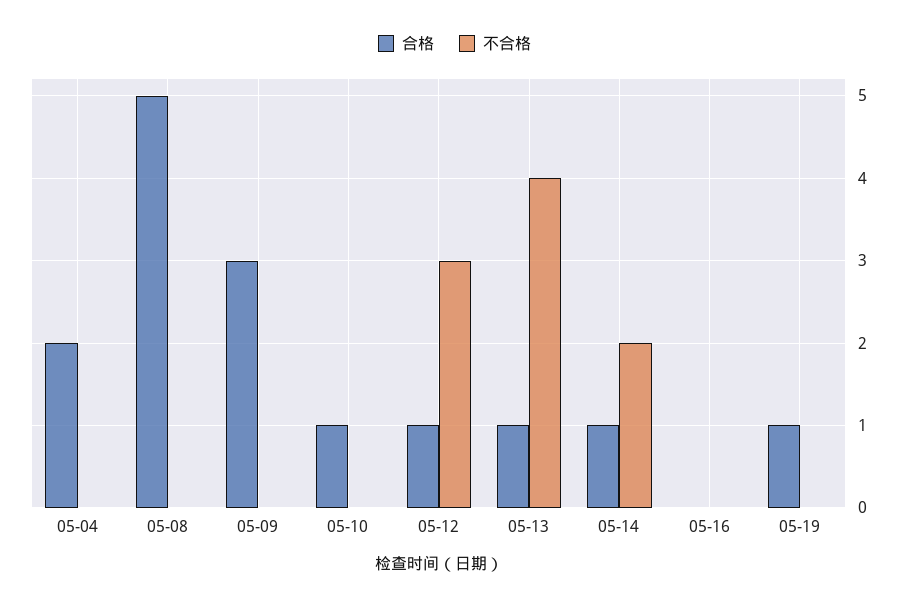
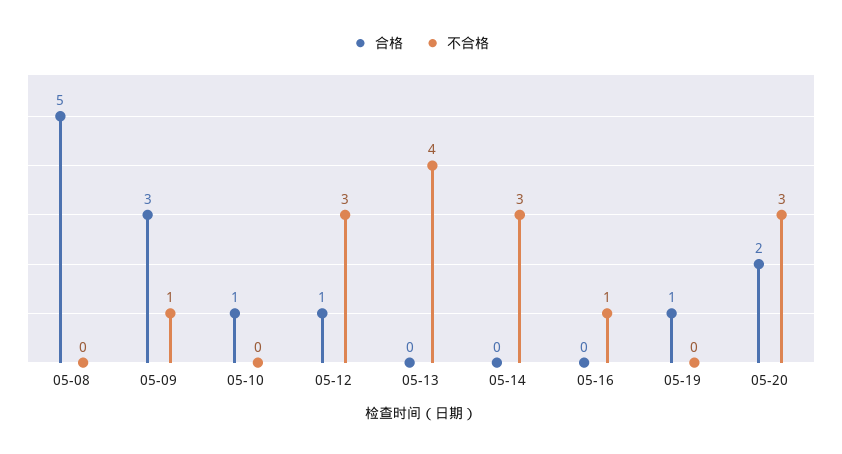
合格, 05-04: 2 -> none
不合格, 05-04: 0 -> none
不合格, 05-09: 0 -> 1
合格, 05-13: 1 -> 0
合格, 05-14: 1 -> 0
不合格, 05-14: 2 -> 3
不合格, 05-16: 0 -> 1
合格, 05-20: none -> 2
不合格, 05-20: none -> 3

